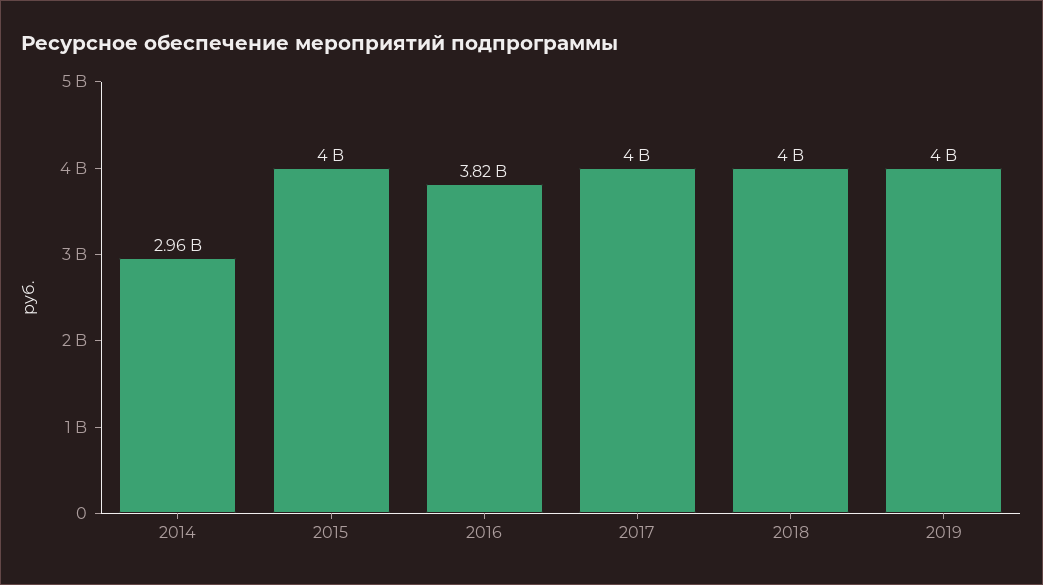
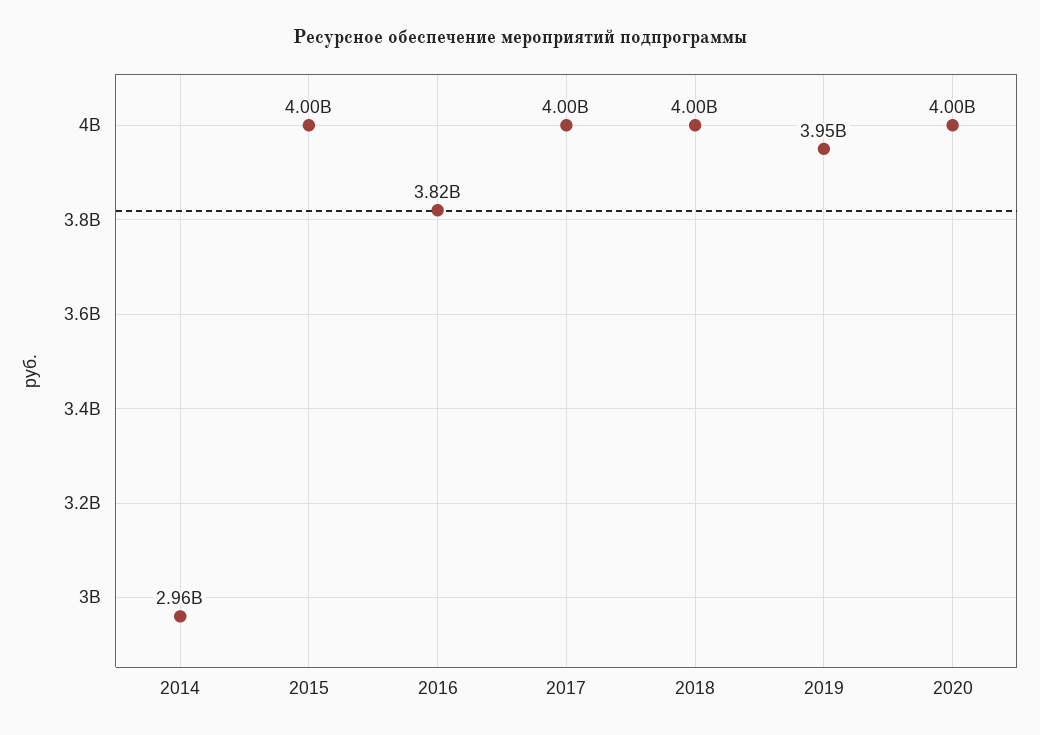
2019: 4000000000 -> 3950000000
2020: none -> 4000000000

